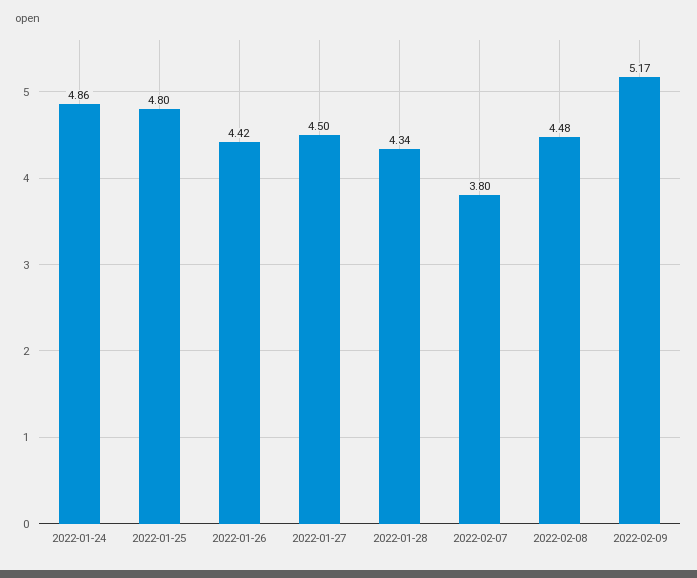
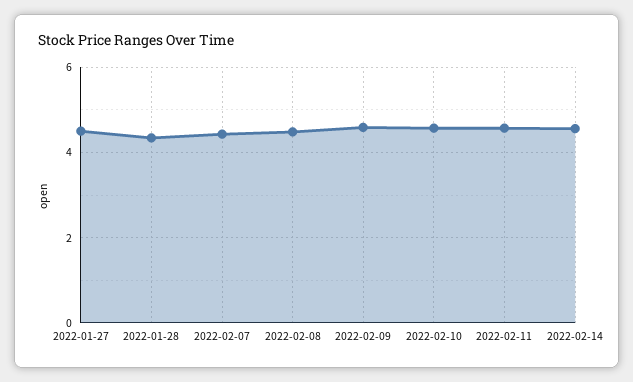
2022-01-24: 4.86 -> none
2022-01-25: 4.8 -> none
2022-01-26: 4.42 -> none
2022-02-07: 3.8 -> 4.4
2022-02-09: 5.17 -> 4.6
2022-02-10: none -> 4.6
2022-02-11: none -> 4.6
2022-02-14: none -> 4.6

